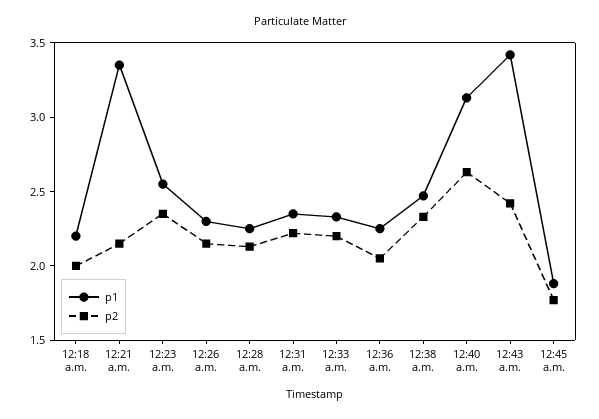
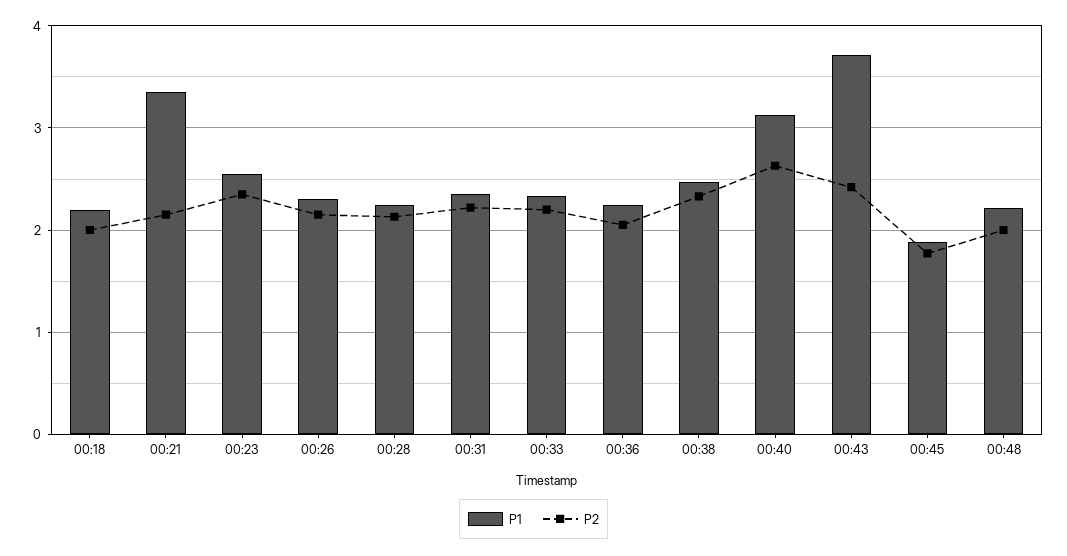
p1, 12:43 a.m.: 3.4 -> 3.7
p1, 00:48: none -> 2.2
p2, 00:48: none -> 2

